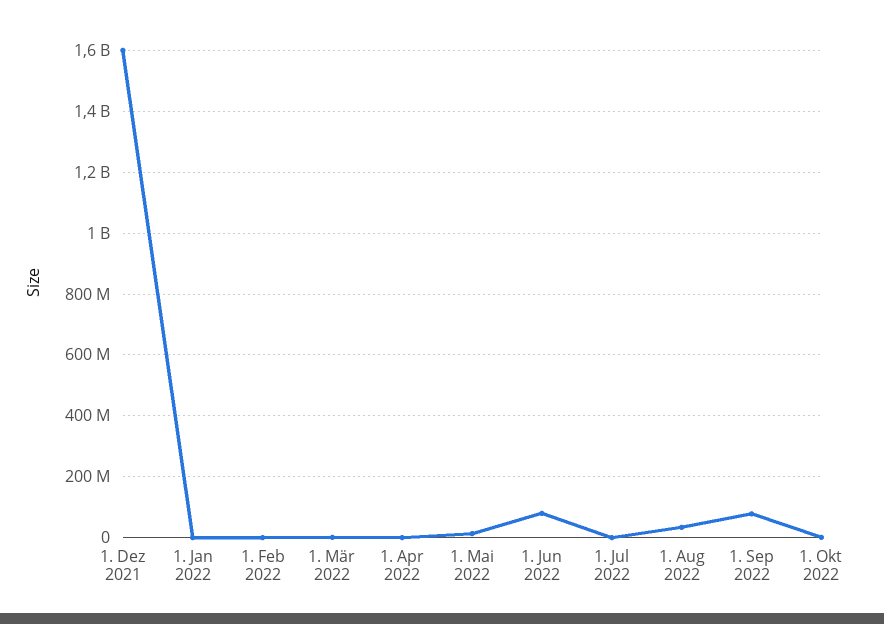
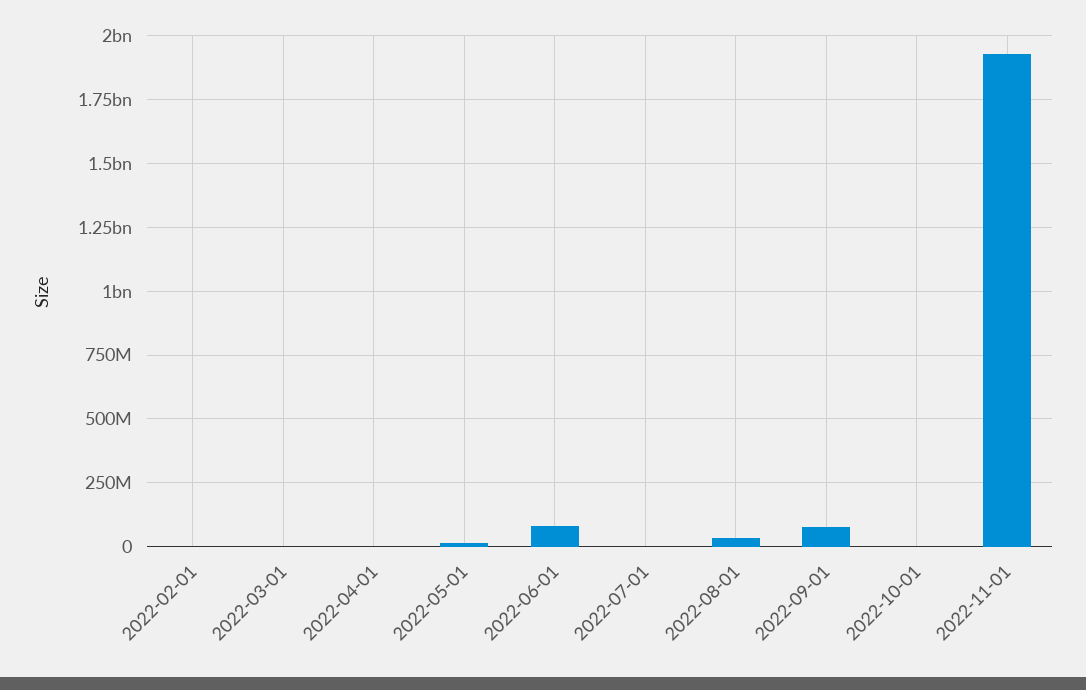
1. Dez 2021: 1600000000 -> none
1. Jan 2022: 0 -> none
2022-11-01: none -> 1925000000

